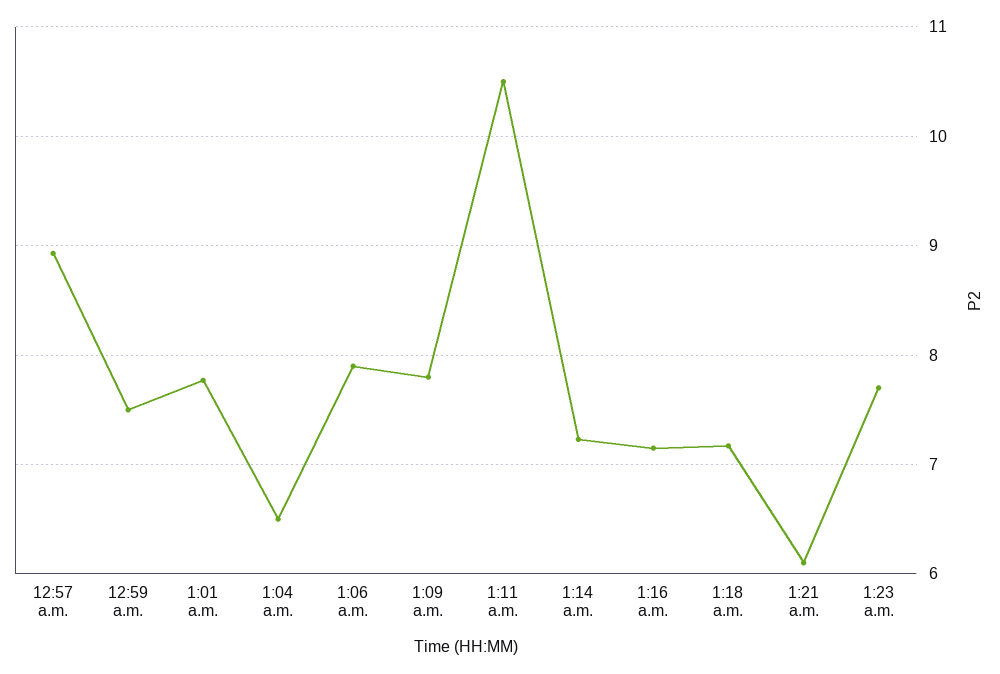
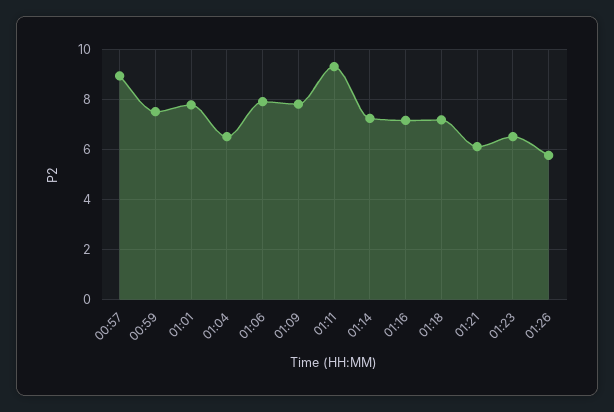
1:11 a.m.: 10.5 -> 9.25
1:23 a.m.: 7.7 -> 6.5
01:26: none -> 5.75

